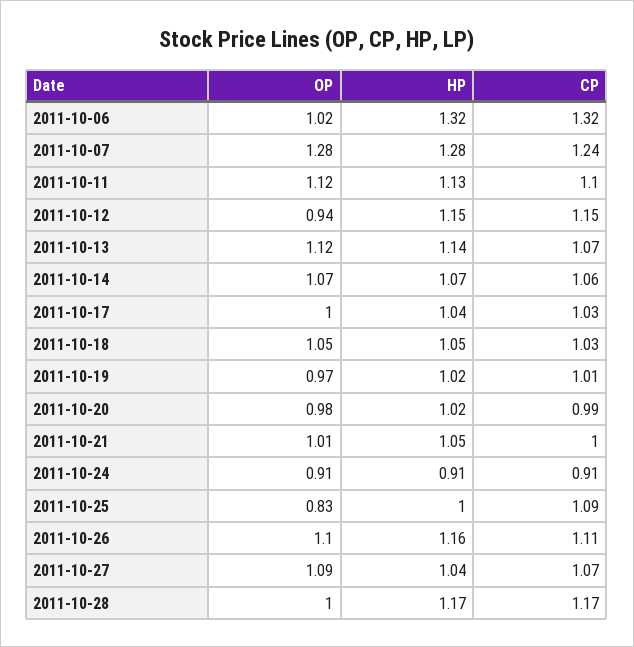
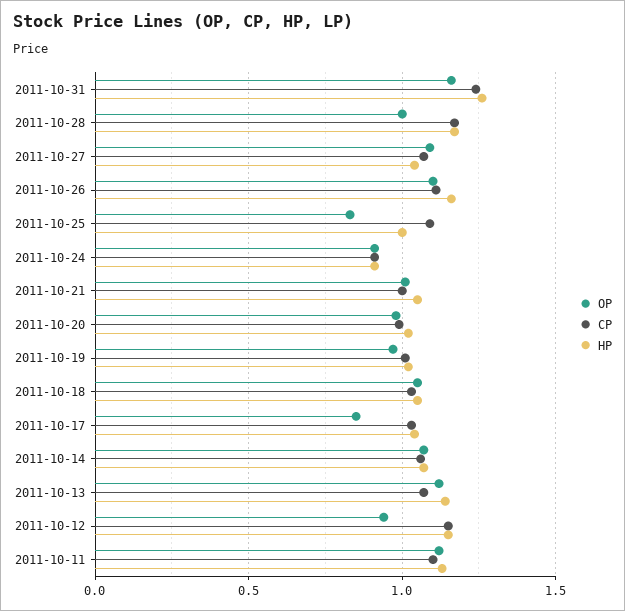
OP, 2011-10-06: 1.02 -> none
HP, 2011-10-06: 1.32 -> none
CP, 2011-10-06: 1.32 -> none
OP, 2011-10-07: 1.28 -> none
HP, 2011-10-07: 1.28 -> none
CP, 2011-10-07: 1.24 -> none
OP, 2011-10-17: 1 -> 0.85
OP, 2011-10-31: none -> 1.15
CP, 2011-10-31: none -> 1.25
HP, 2011-10-31: none -> 1.25

